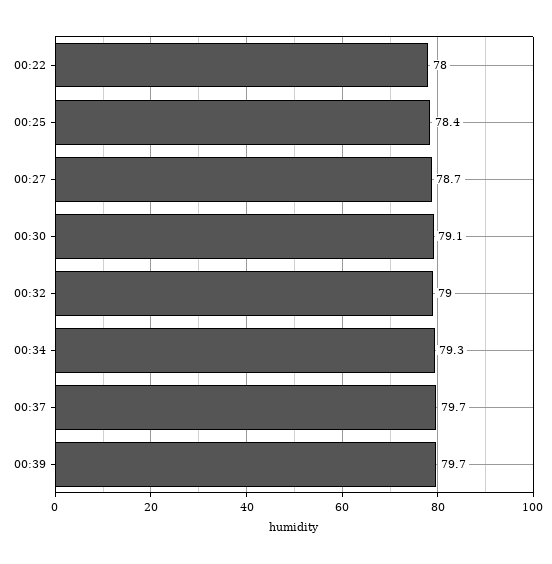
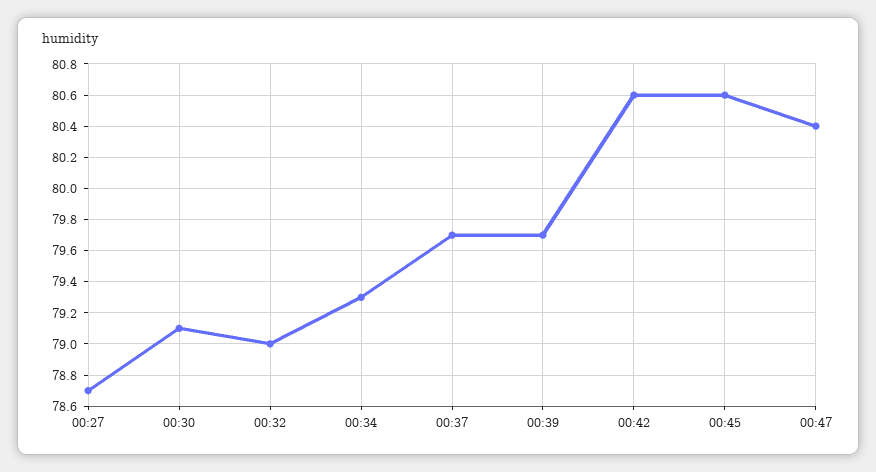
00:22: 78 -> none
00:25: 78.4 -> none
00:42: none -> 80.6
00:45: none -> 80.6
00:47: none -> 80.4

